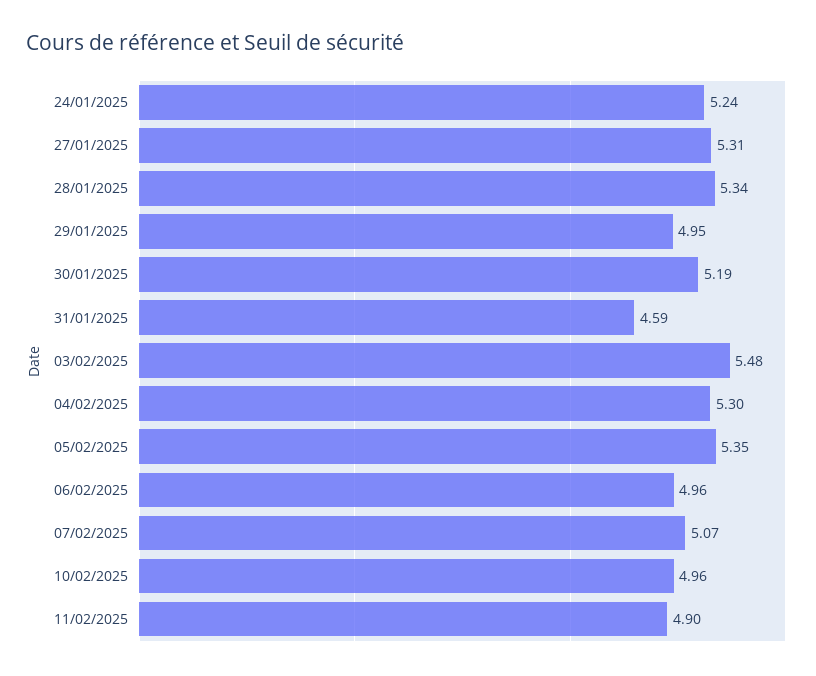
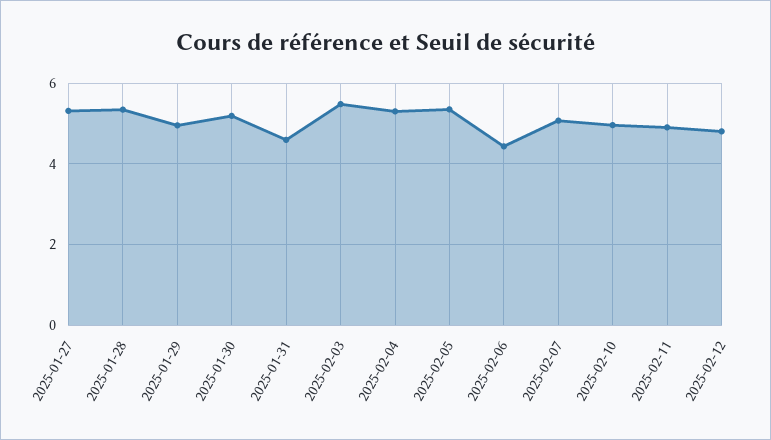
24/01/2025: 5.24 -> none
06/02/2025: 4.96 -> 4.4
2025-02-12: none -> 4.8

